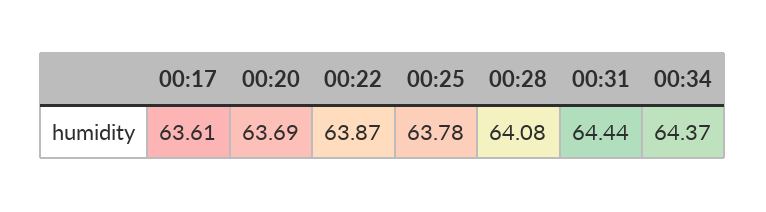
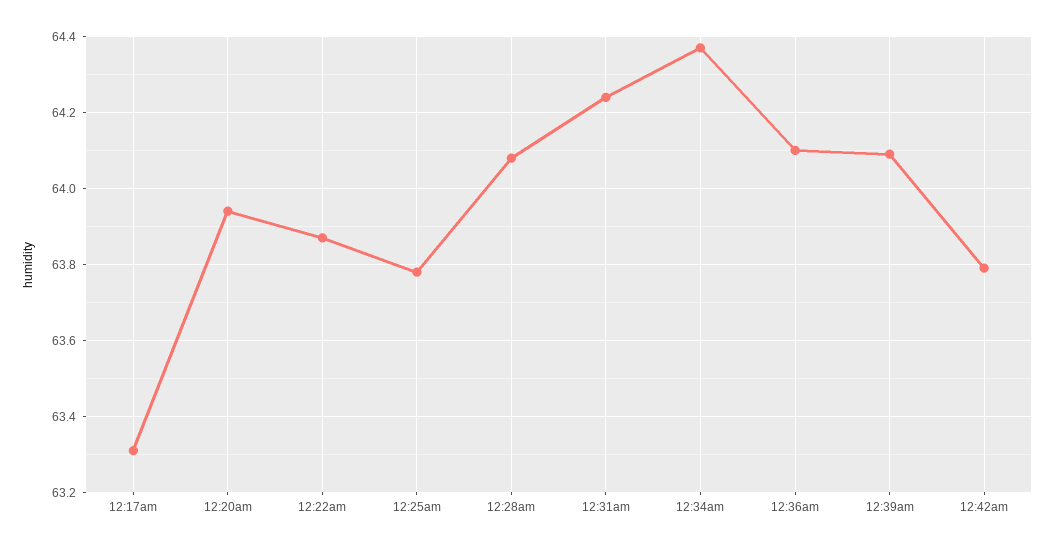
00:17: 63.61 -> 63.3
00:20: 63.69 -> 63.95
00:31: 64.44 -> 64.25
12:36am: none -> 64.1
12:39am: none -> 64.1
12:42am: none -> 63.8

